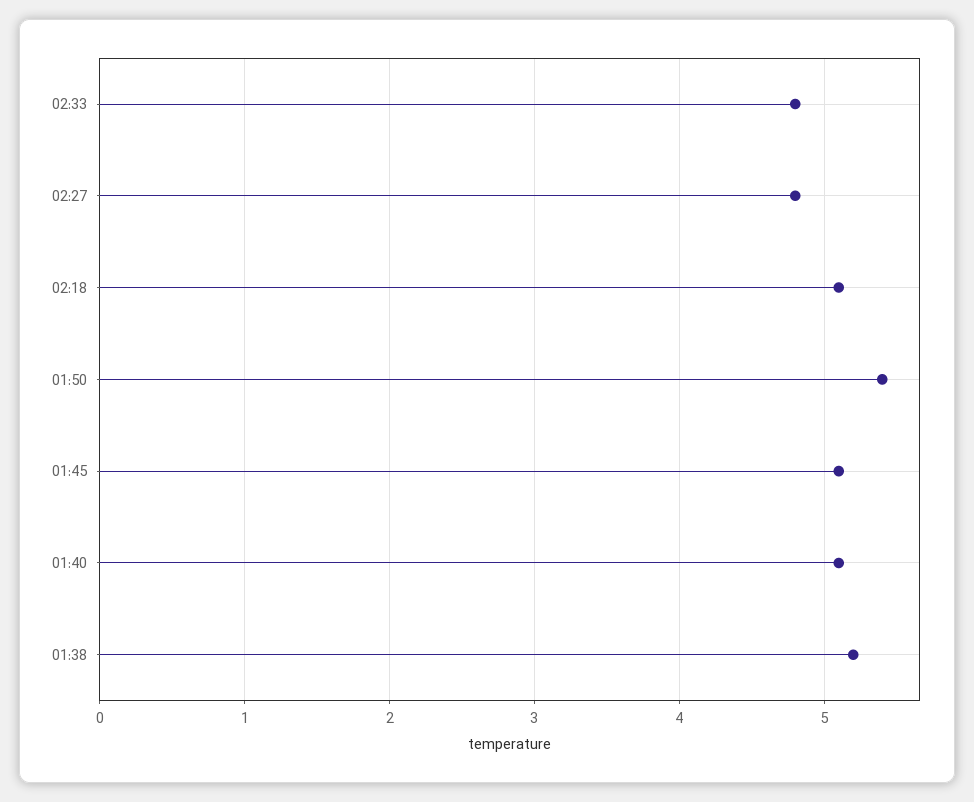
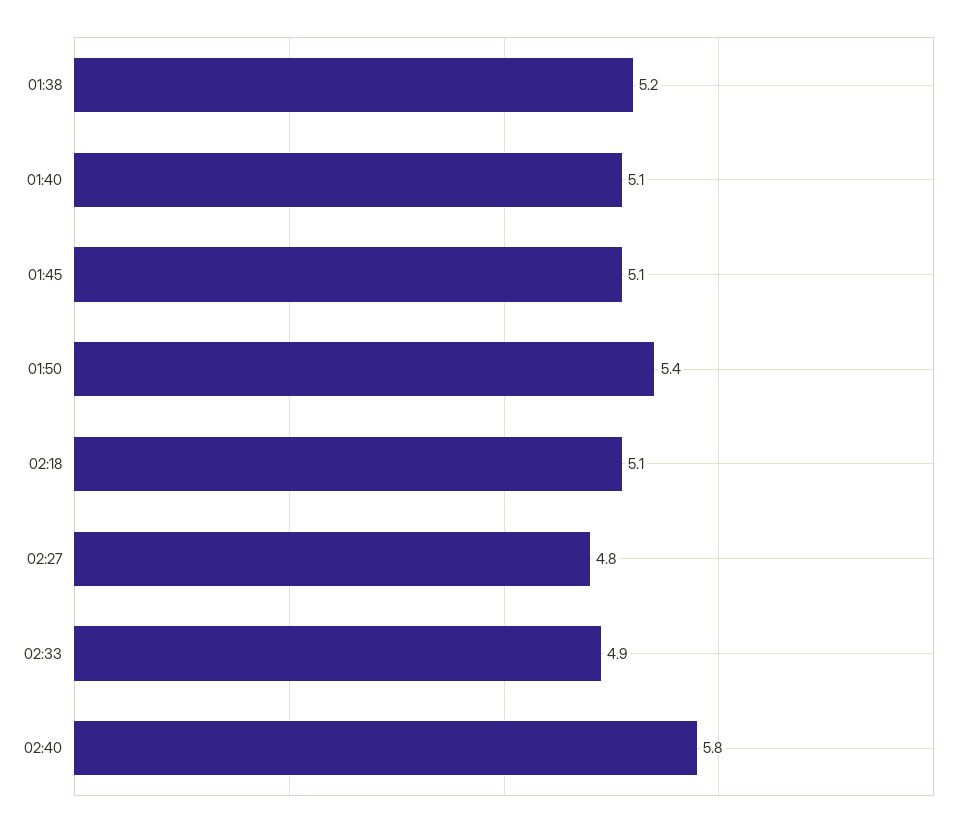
02:33: 4.8 -> 4.9
02:40: none -> 5.8

